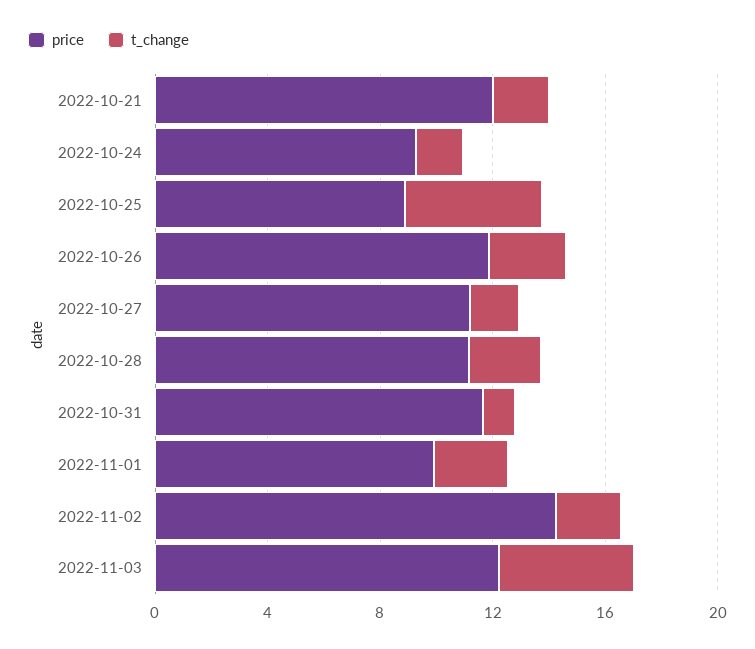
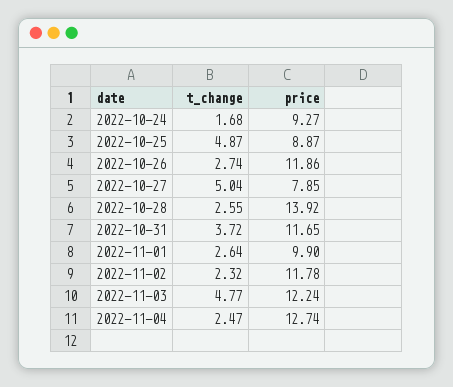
price, 2022-10-21: 12 -> none
t_change, 2022-10-21: 2 -> none
price, 2022-10-27: 11 -> 7.85
t_change, 2022-10-27: 2 -> 5.04
price, 2022-10-28: 11 -> 13.92
t_change, 2022-10-31: 1 -> 3.72
price, 2022-11-02: 14 -> 11.78
t_change, 2022-11-04: none -> 2.47
price, 2022-11-04: none -> 12.74

